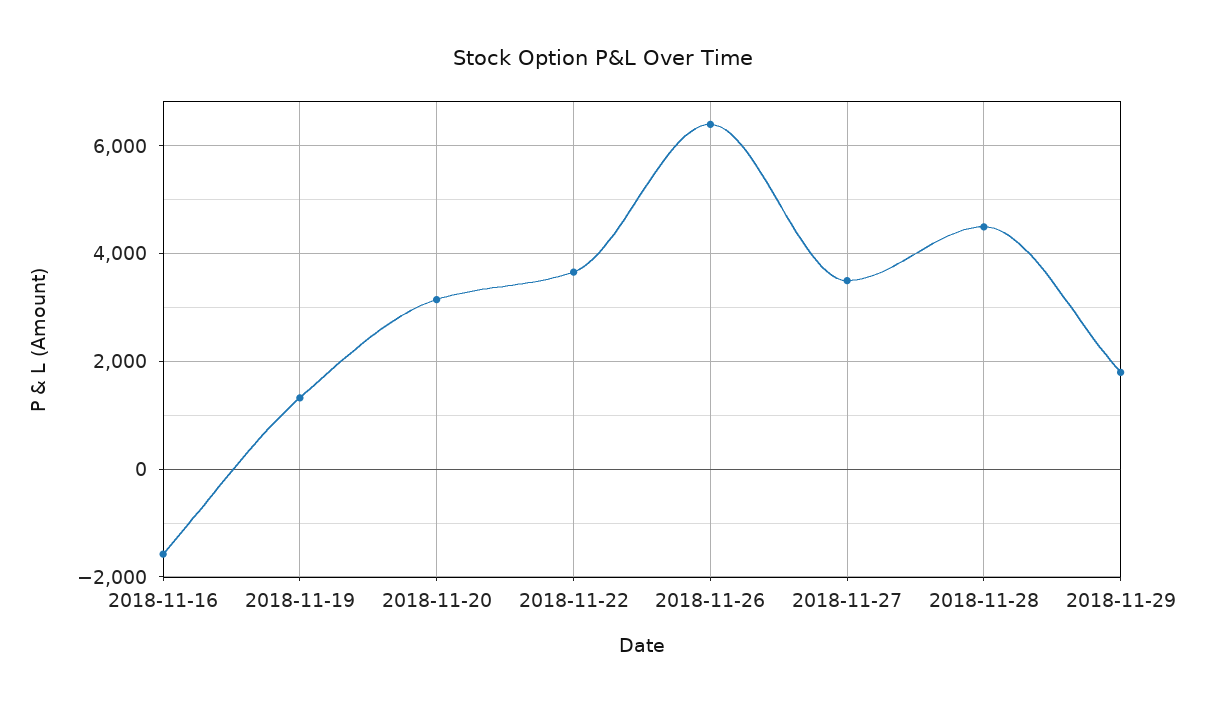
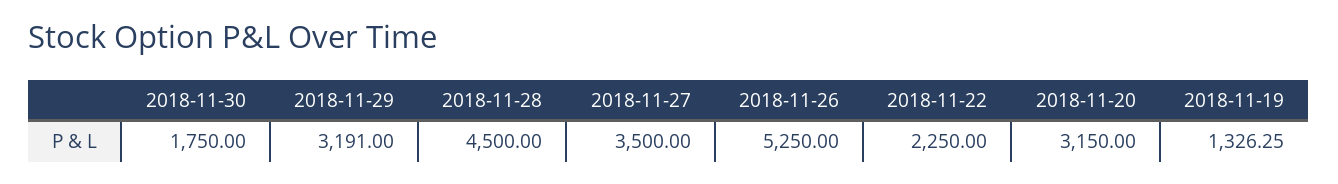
2018-11-16: -1600 -> none
2018-11-22: 3600 -> 2250
2018-11-26: 6400 -> 5250
2018-11-29: 1800 -> 3191
2018-11-30: none -> 1750

